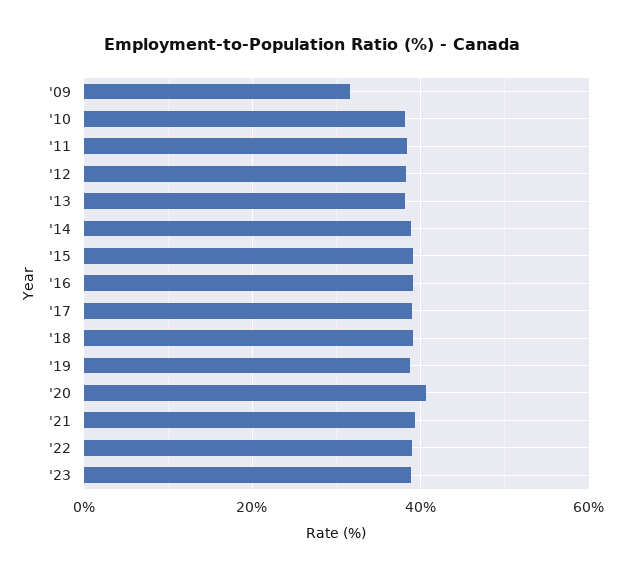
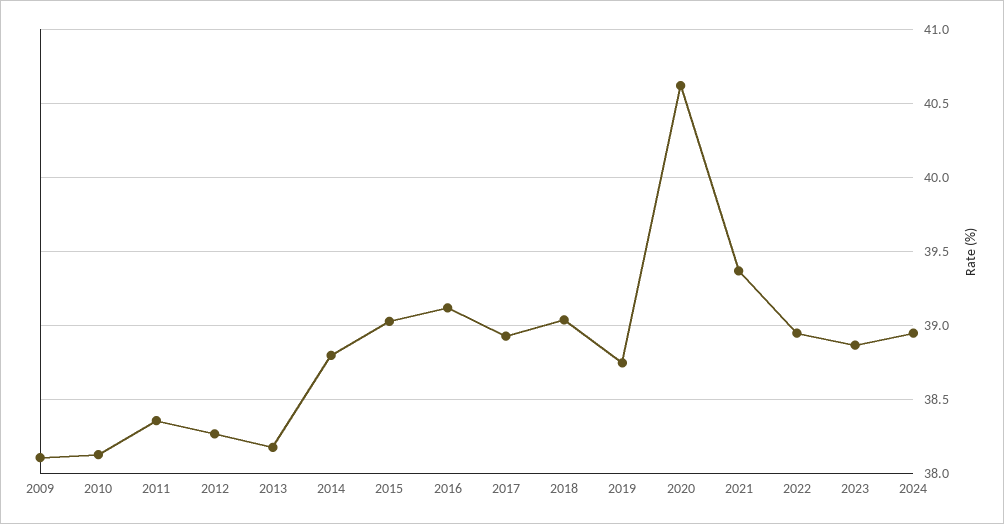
'09: 32 -> 38.1
2024: none -> 38.95

